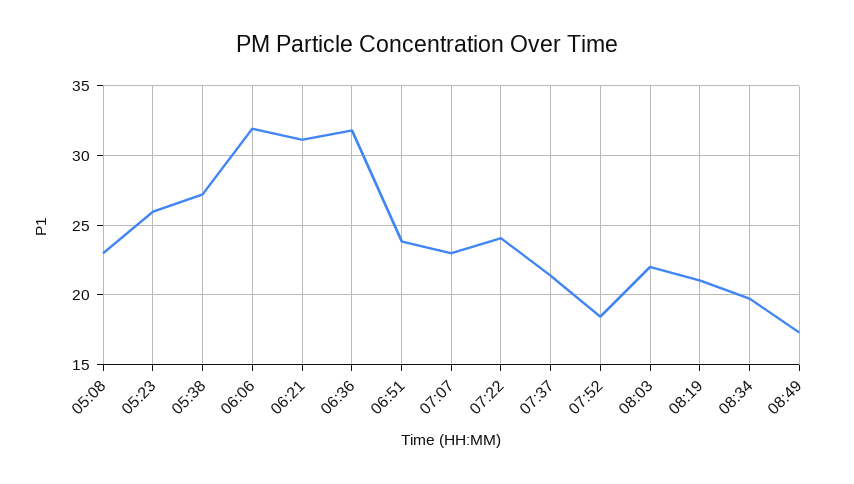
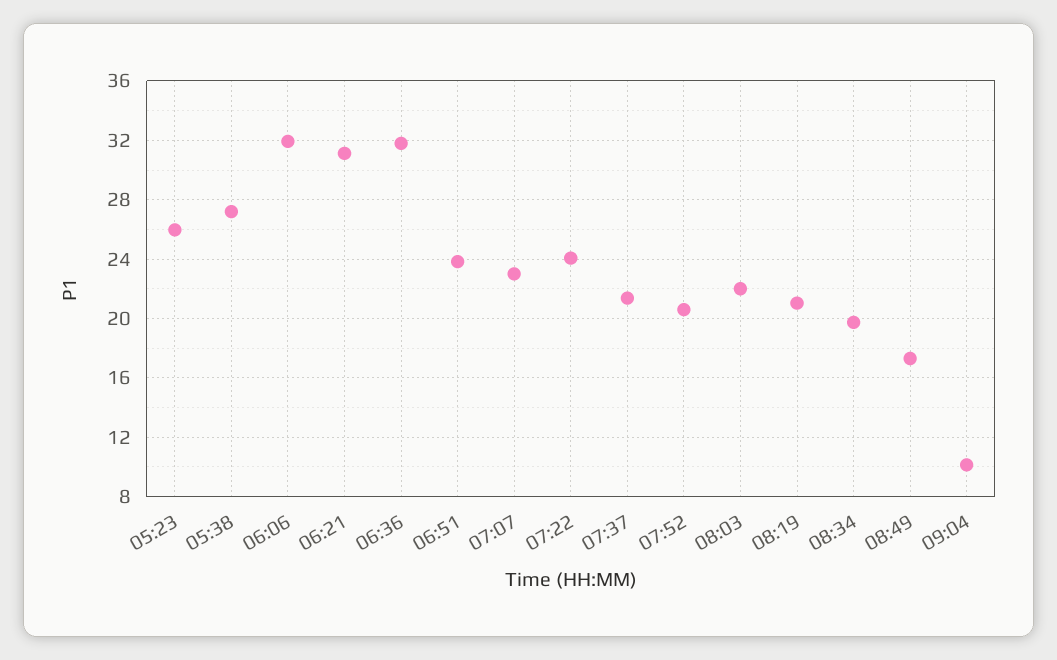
05:08: 23 -> none
07:52: 18.5 -> 20.5
09:04: none -> 10

